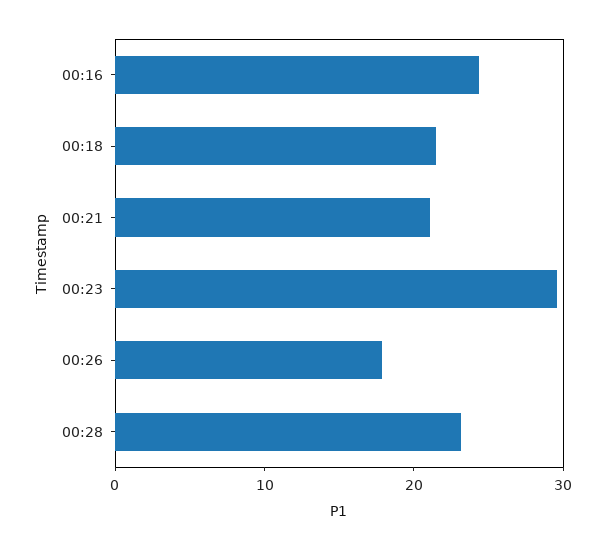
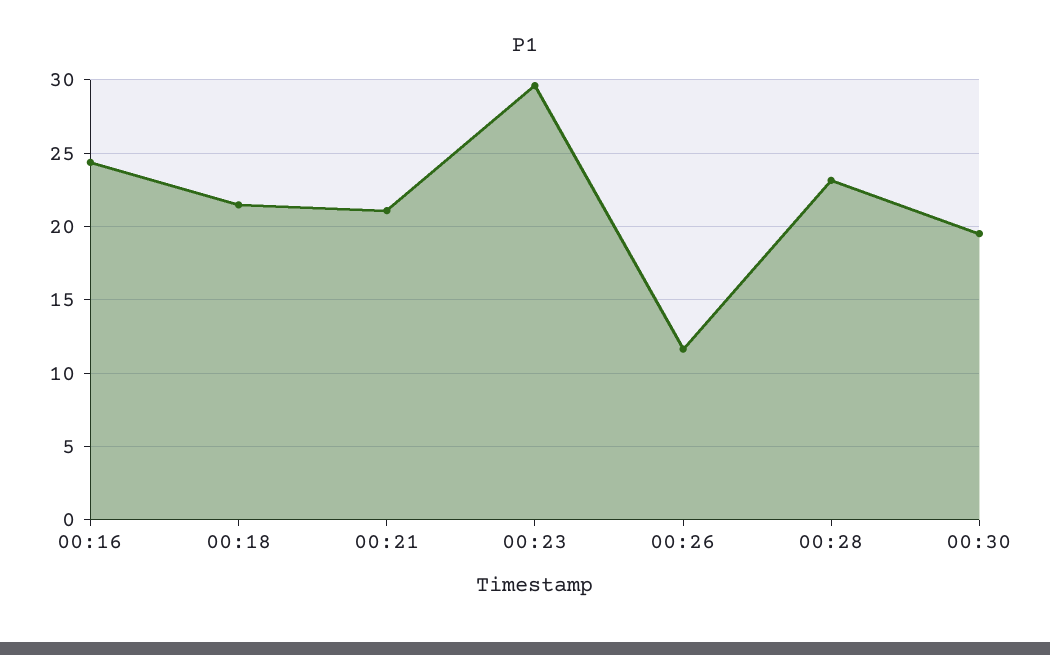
00:26: 18 -> 11.5
00:30: none -> 19.5

